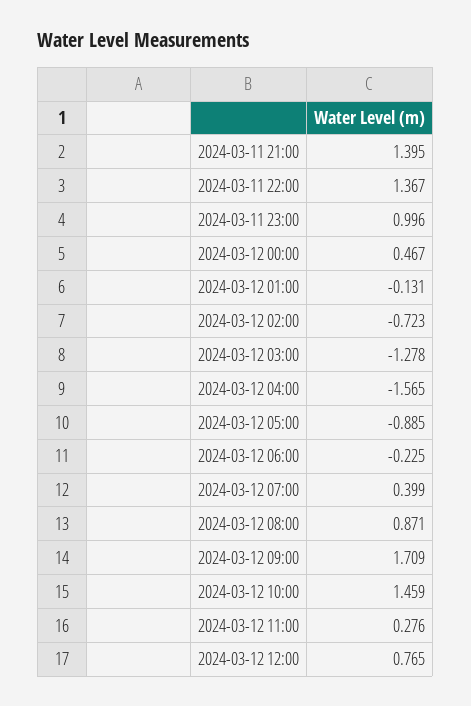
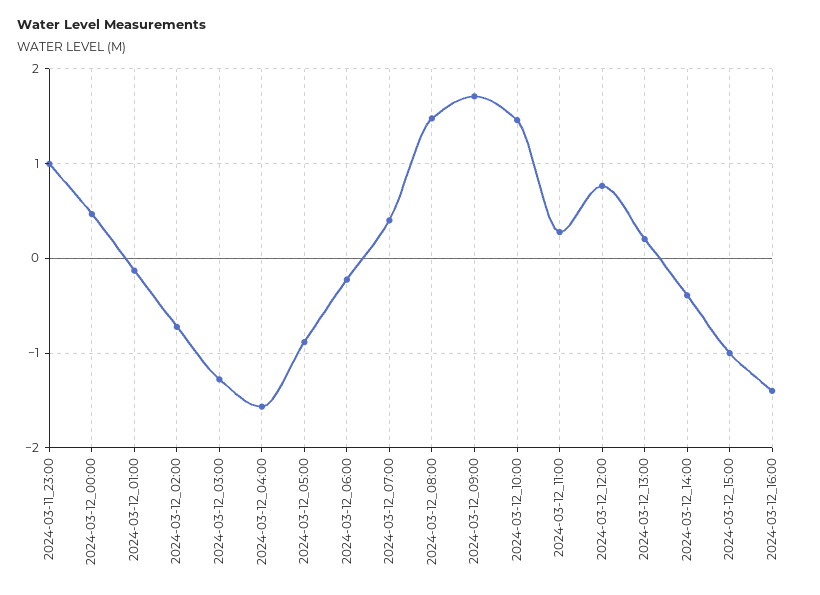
2024-03-11 21:00: 1.395 -> none
2024-03-11 22:00: 1.367 -> none
2024-03-12 08:00: 0.871 -> 1.5
2024-03-12_13:00: none -> 0.2
2024-03-12_14:00: none -> -0.4
2024-03-12_15:00: none -> -1
2024-03-12_16:00: none -> -1.4

